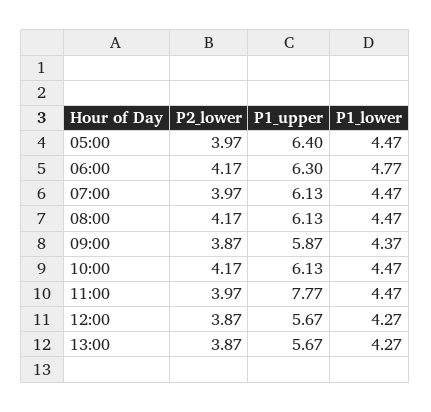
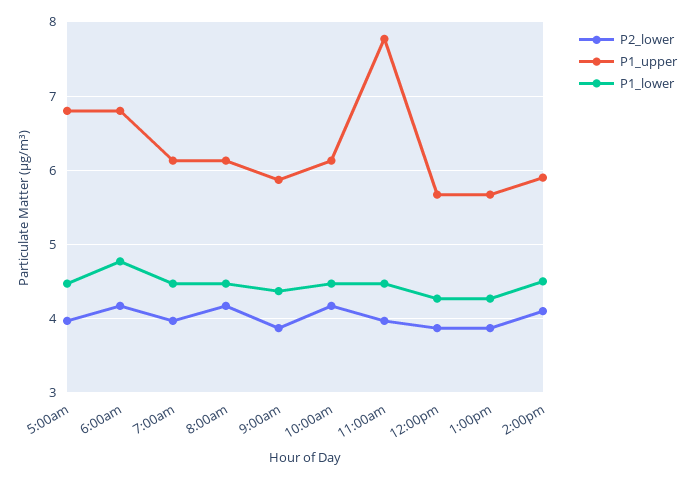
P1_upper, 05:00: 6.4 -> 6.8
P1_upper, 06:00: 6.3 -> 6.8
P2_lower, 2:00pm: none -> 4.1
P1_upper, 2:00pm: none -> 5.9
P1_lower, 2:00pm: none -> 4.5

